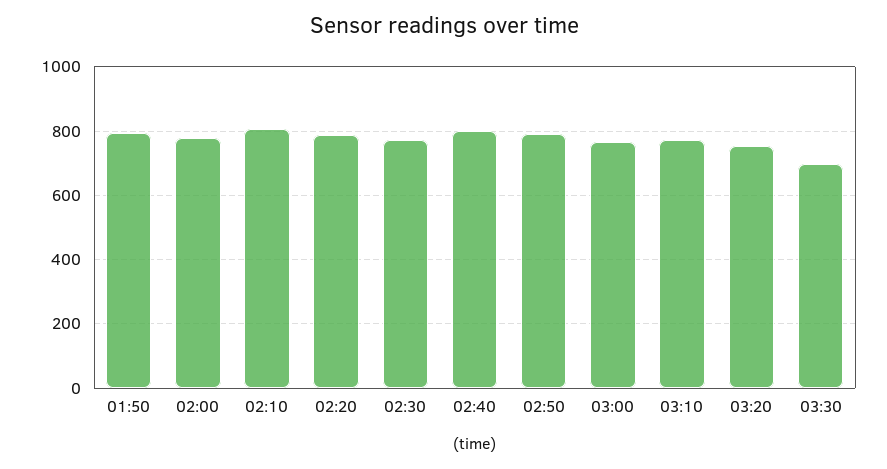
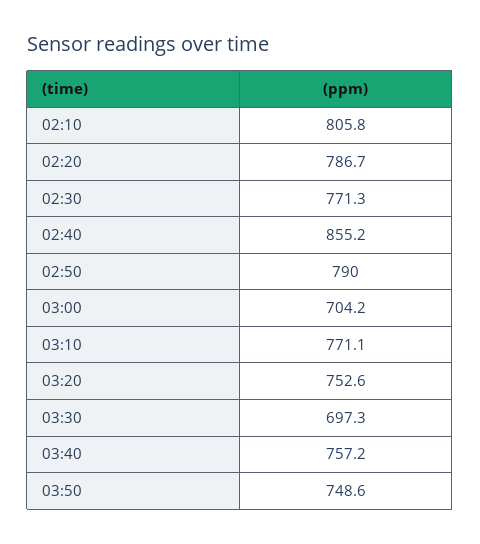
01:50: 800 -> none
02:00: 780 -> none
02:40: 800 -> 855.2
03:00: 760 -> 704.2
03:40: none -> 757.2
03:50: none -> 748.6

